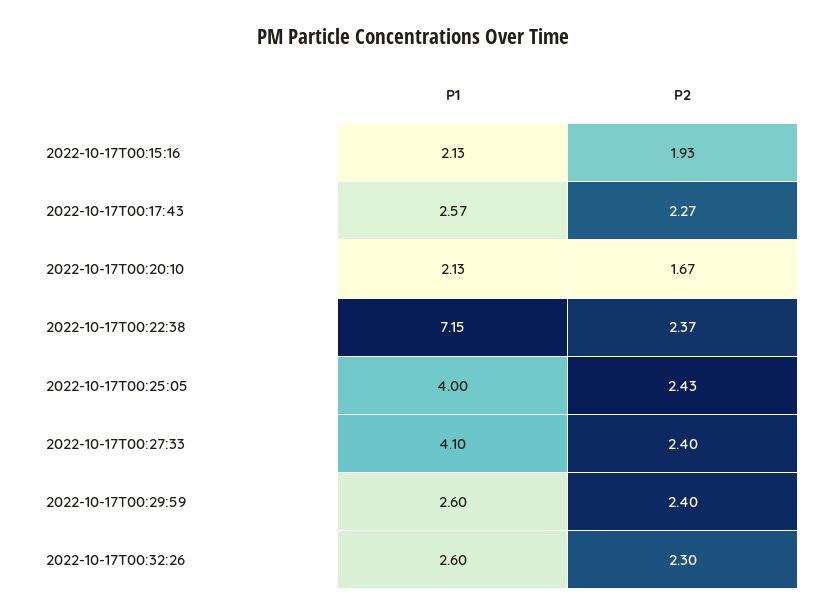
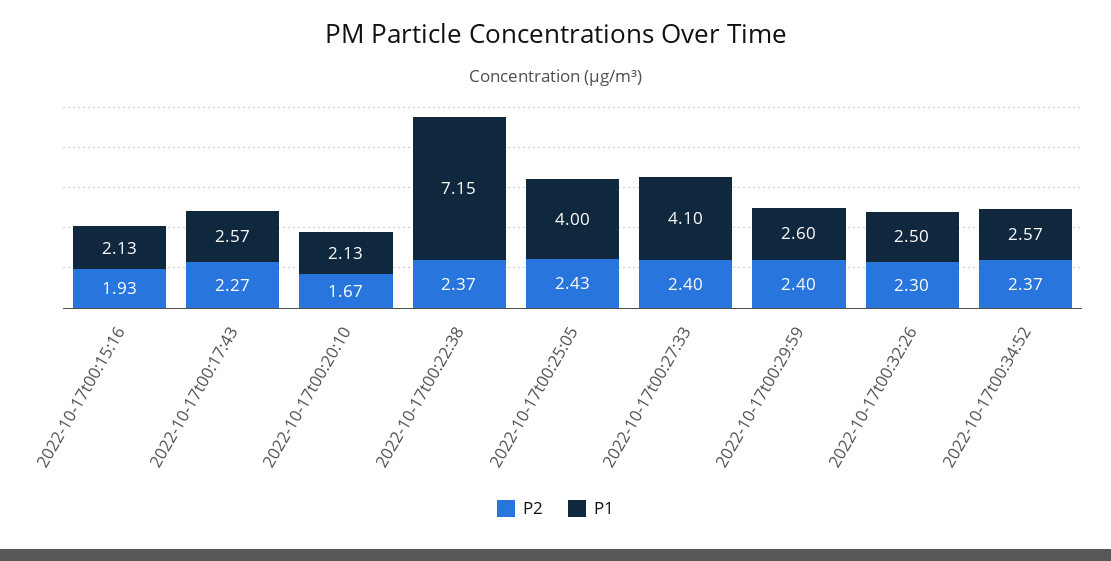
P1, 2022-10-17T00:32:26: 2.6 -> 2.5
P2, 2022-10-17t00:34:52: none -> 2.37
P1, 2022-10-17t00:34:52: none -> 2.57

